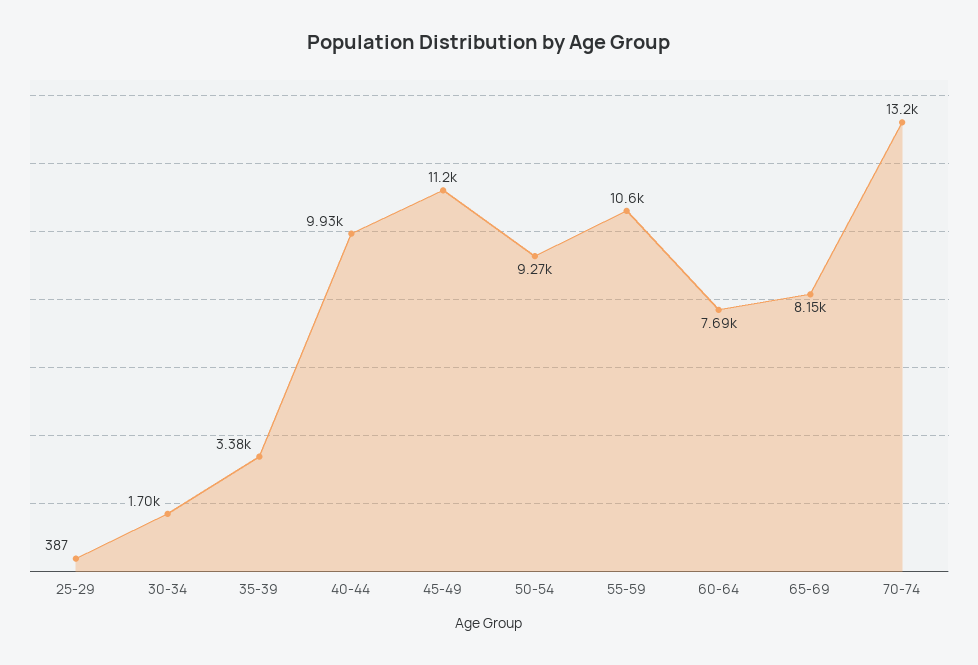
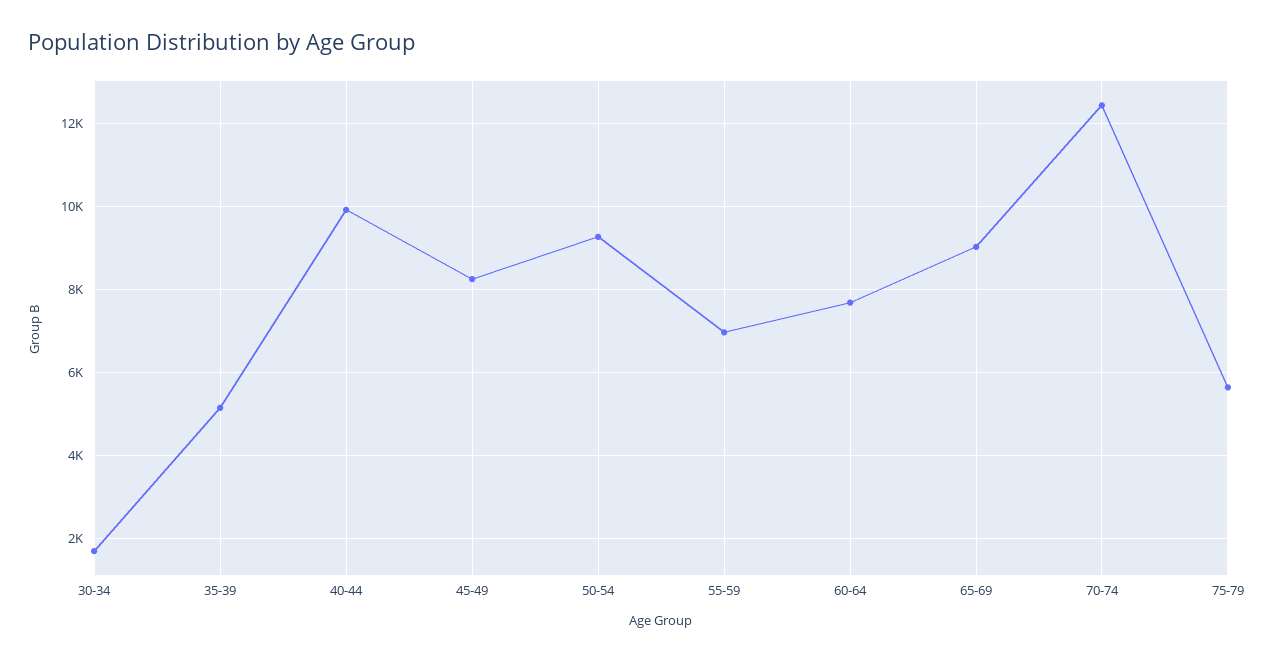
25-29: 387 -> none
35-39: 3380 -> 5200
45-49: 11200 -> 8200
55-59: 10600 -> 7000
65-69: 8150 -> 9000
70-74: 13200 -> 12400
75-79: none -> 5600

